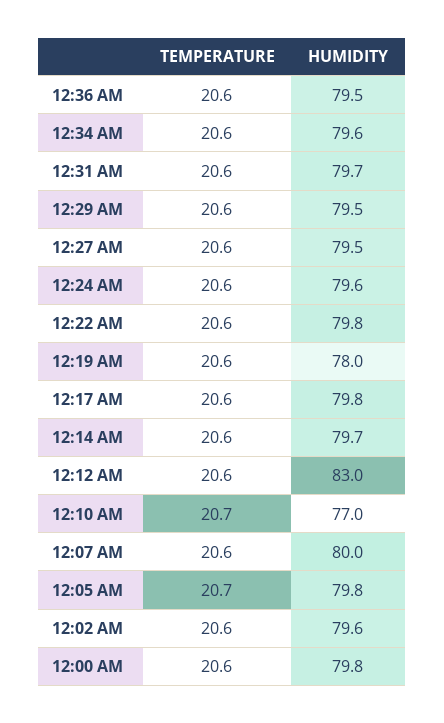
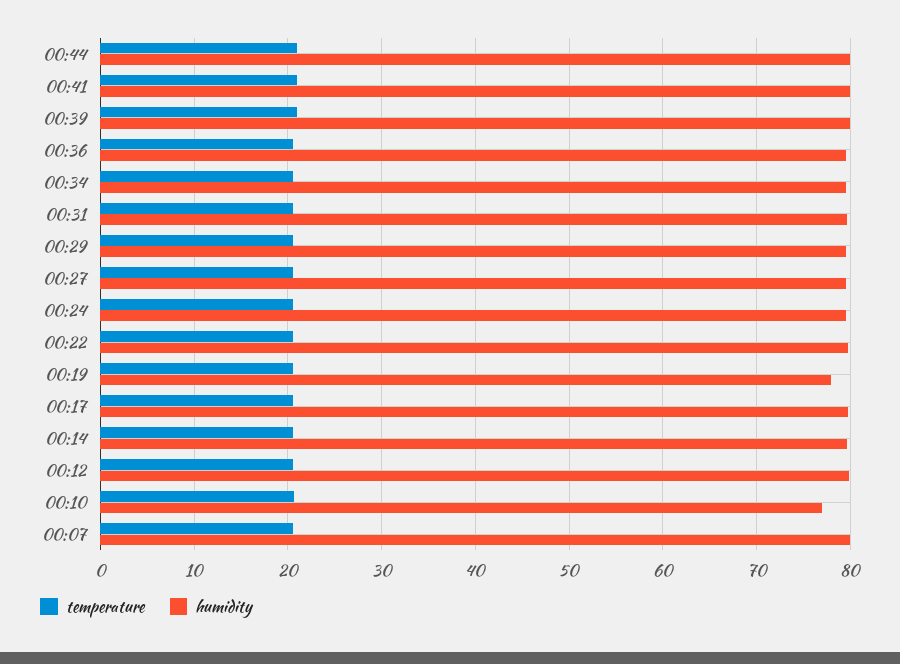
HUMIDITY, 12:12 AM: 83 -> 80
TEMPERATURE, 12:05 AM: 20.7 -> none
HUMIDITY, 12:05 AM: 79.8 -> none
TEMPERATURE, 12:02 AM: 20.6 -> none
HUMIDITY, 12:02 AM: 79.6 -> none
TEMPERATURE, 12:00 AM: 20.6 -> none
HUMIDITY, 12:00 AM: 79.8 -> none
TEMPERATURE, 00:44: none -> 21
HUMIDITY, 00:44: none -> 80
TEMPERATURE, 00:41: none -> 21
HUMIDITY, 00:41: none -> 80
TEMPERATURE, 00:39: none -> 21
HUMIDITY, 00:39: none -> 80

